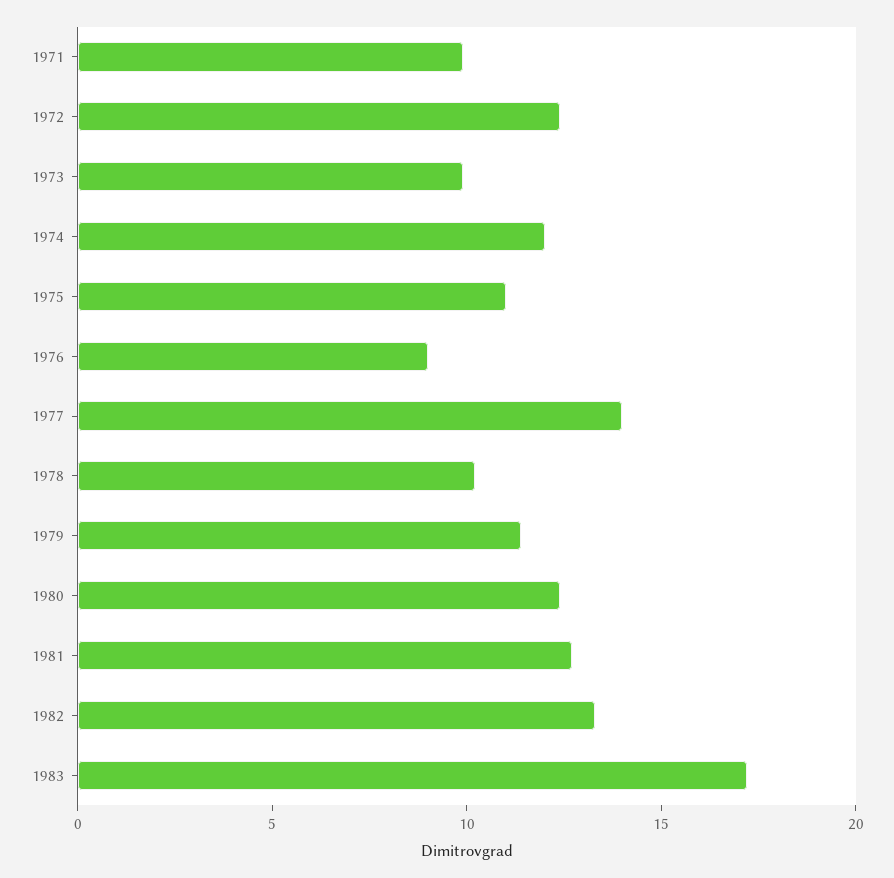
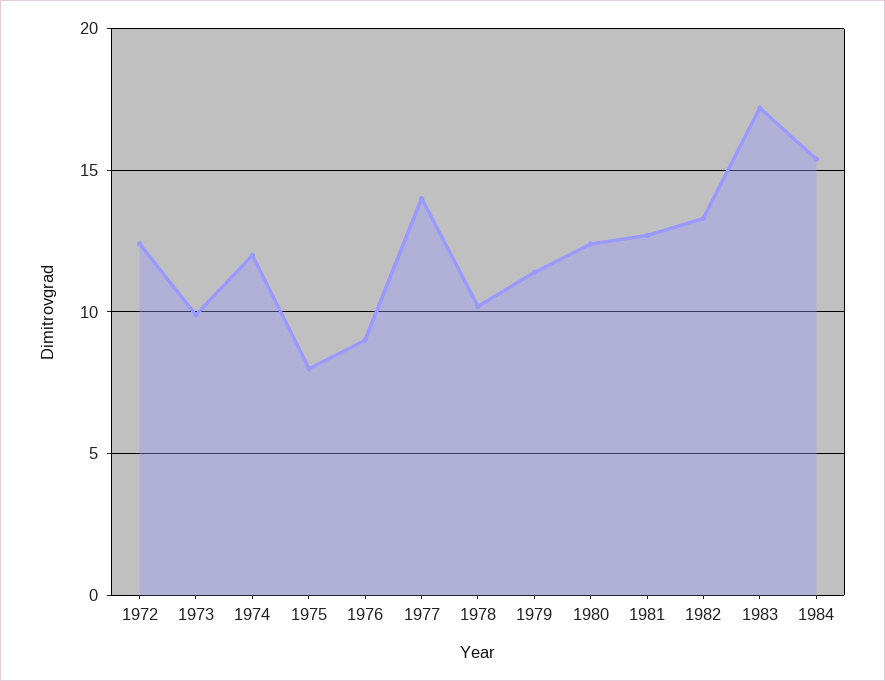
1971: 10 -> none
1975: 11 -> 8
1984: none -> 15.5

